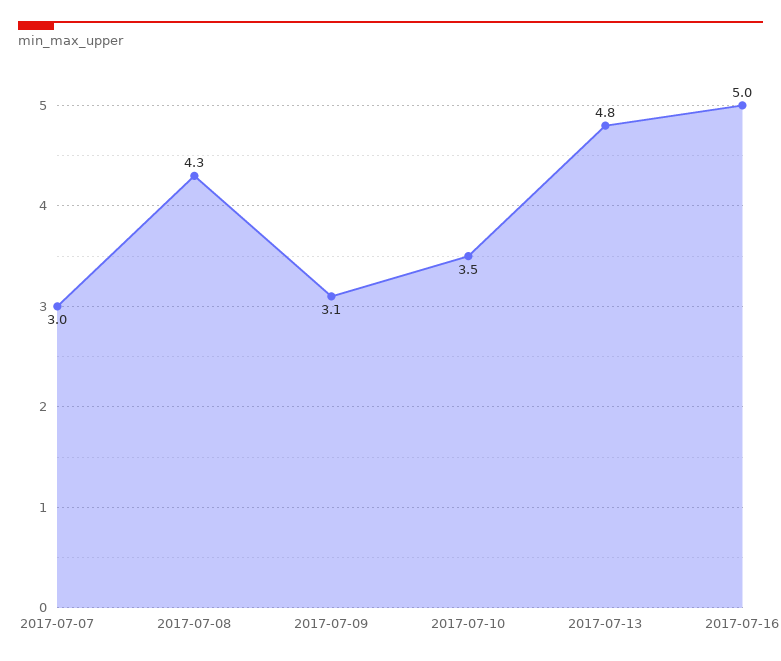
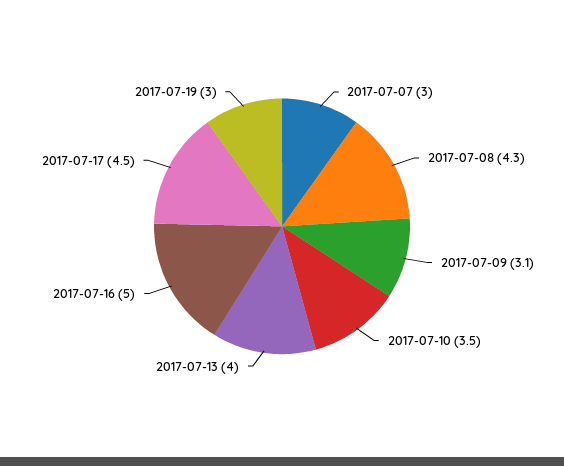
2017-07-13: 4.8 -> 4
2017-07-17: none -> 4.5
2017-07-19: none -> 3

